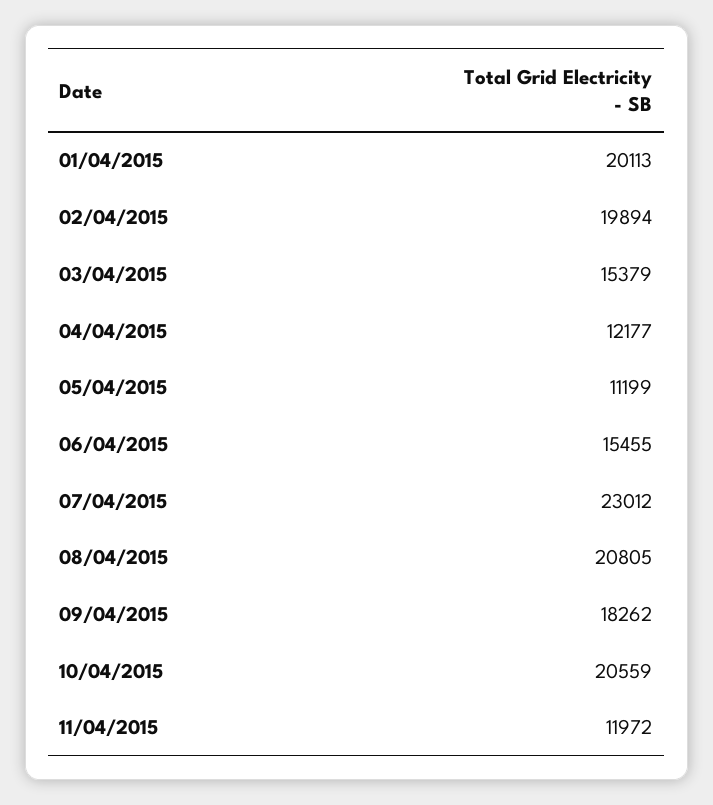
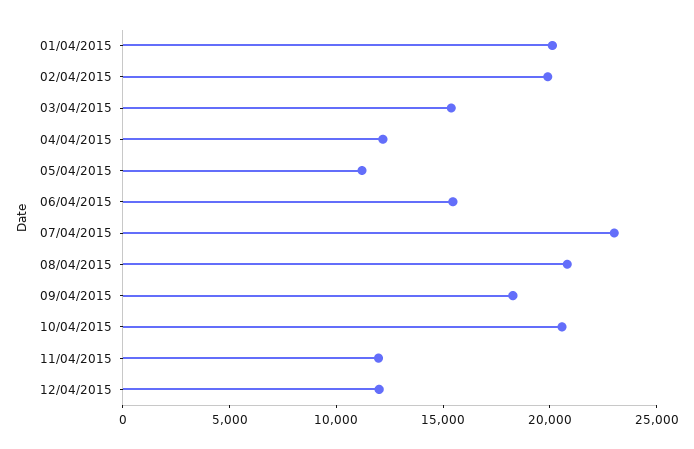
12/04/2015: none -> 12000

